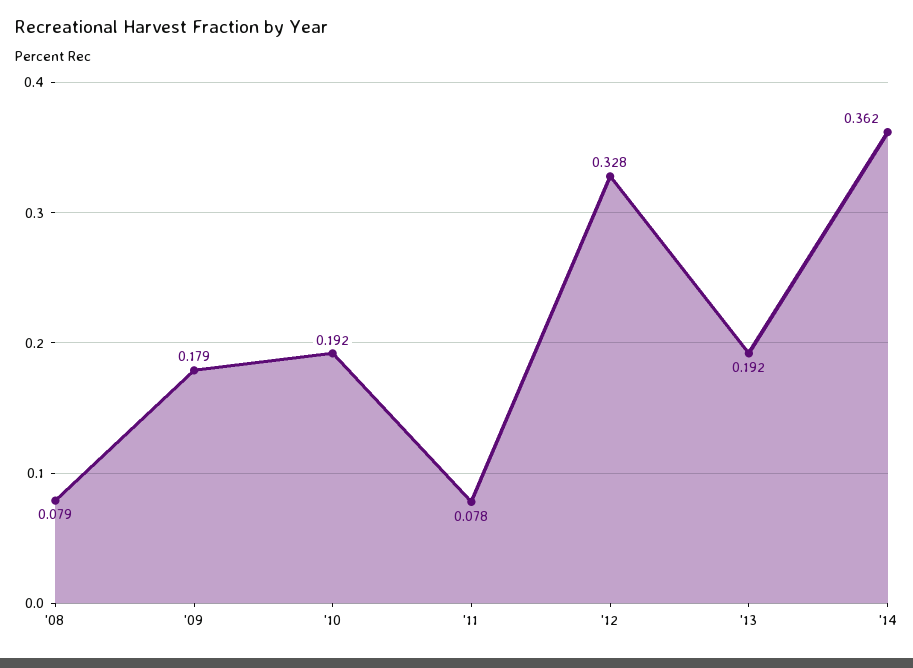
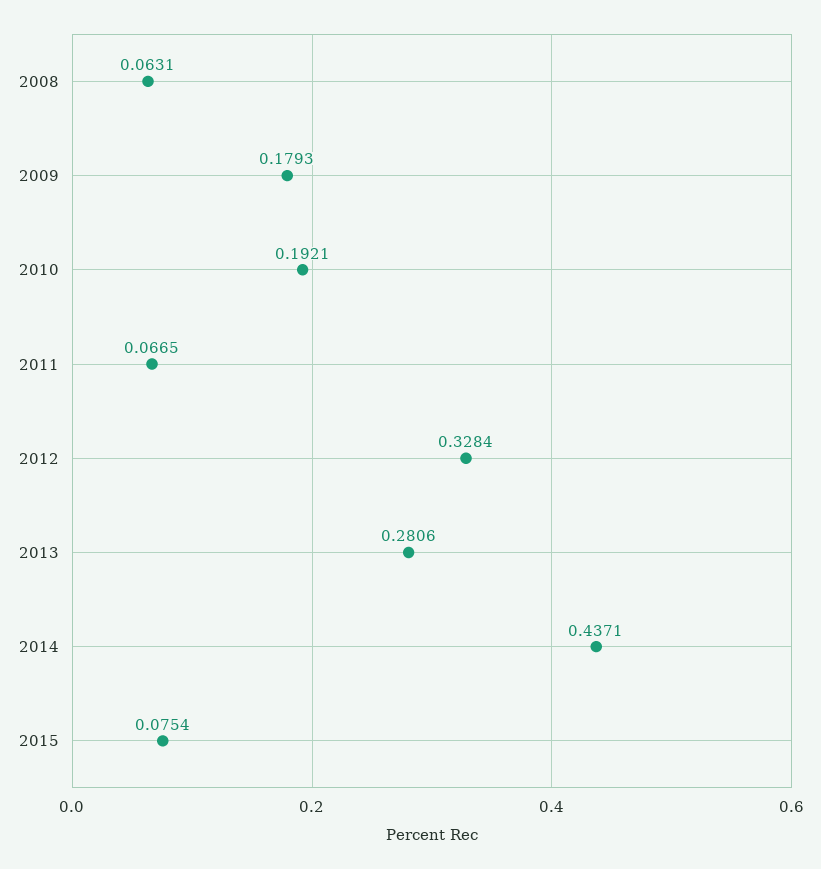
'08: 0.079 -> 0.0631
'11: 0.078 -> 0.0665
'13: 0.192 -> 0.2806
'14: 0.362 -> 0.4371
2015: none -> 0.0754

